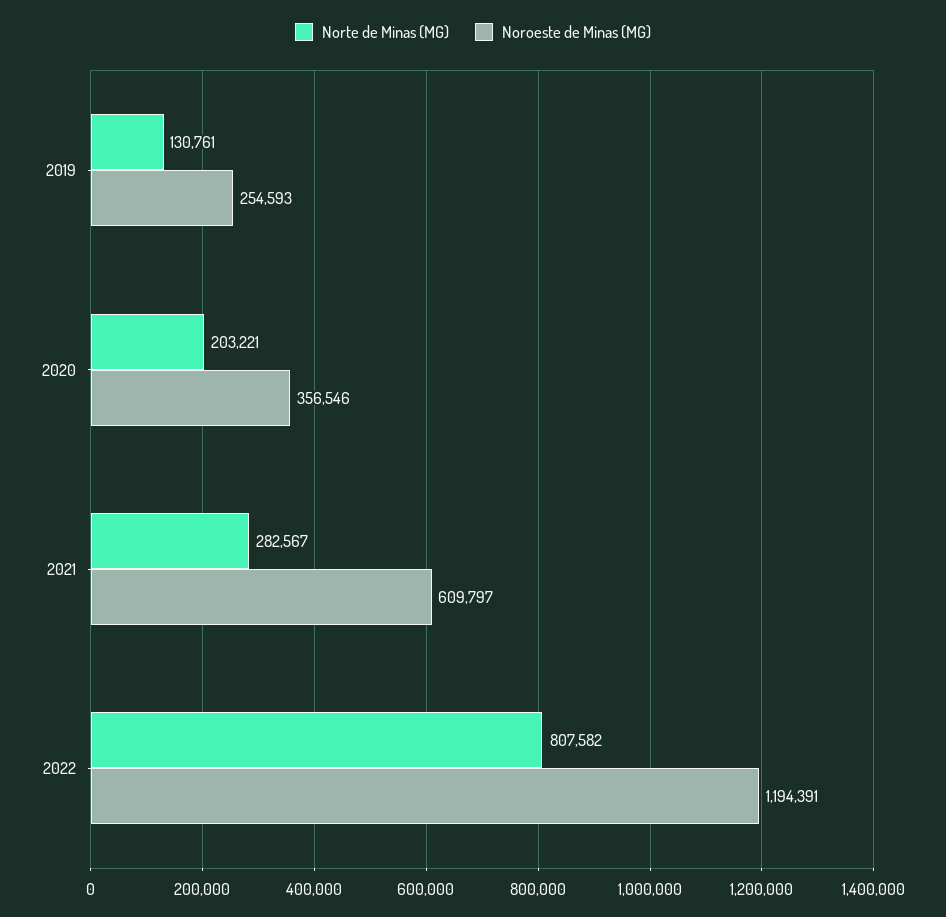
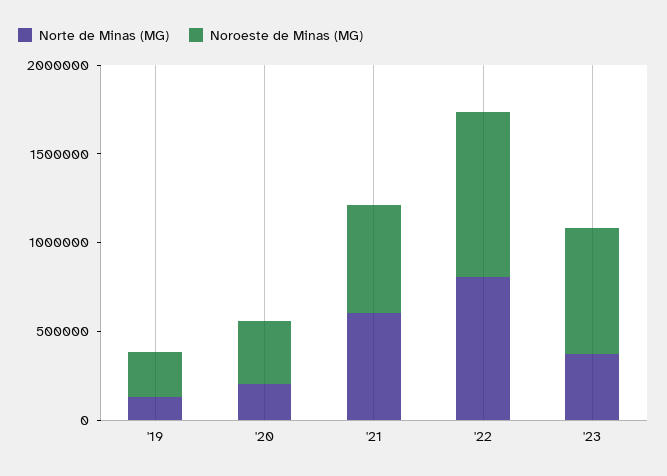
Norte de Minas (MG), 2021: 282567 -> 600000
Noroeste de Minas (MG), 2022: 1194391 -> 900000
Norte de Minas (MG), '23: none -> 400000
Noroeste de Minas (MG), '23: none -> 700000

